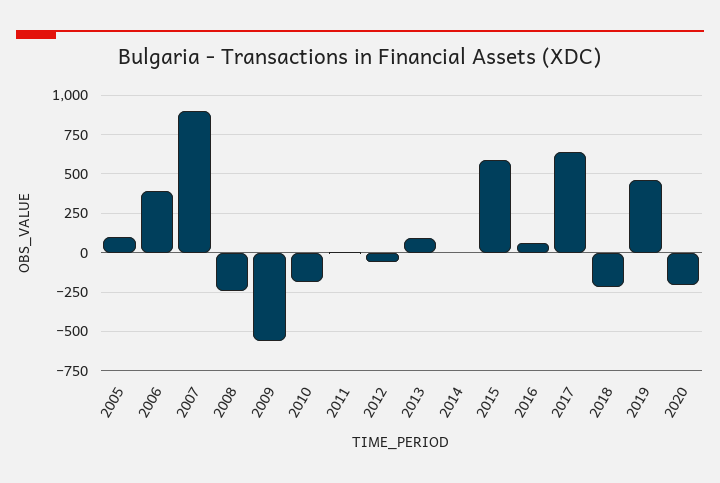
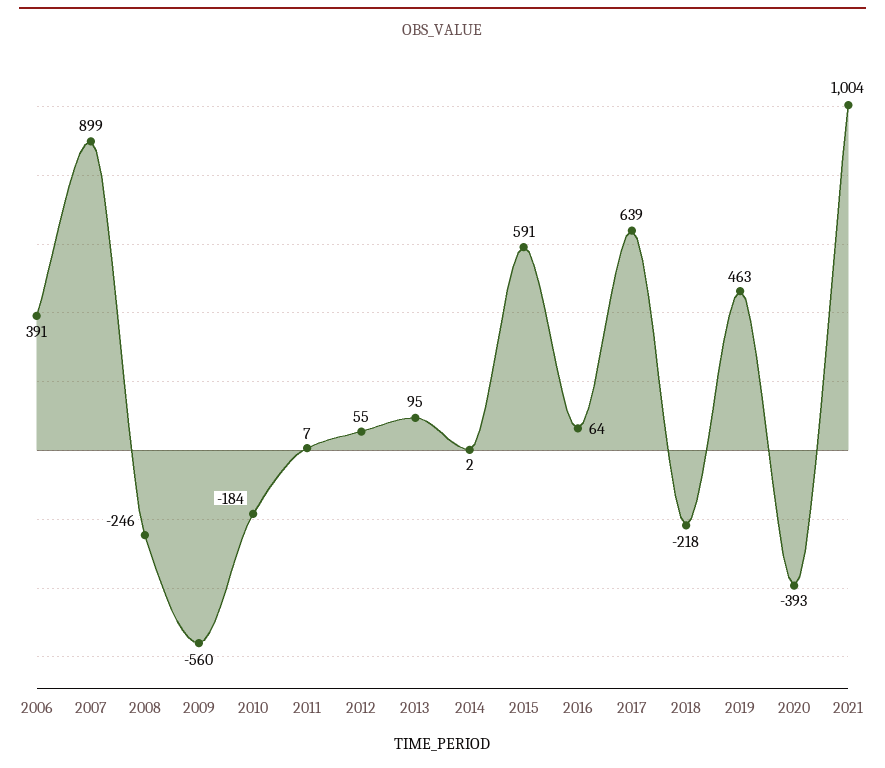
2005: 100 -> none
2012: -50 -> 55
2020: -200 -> -393
2021: none -> 1004

